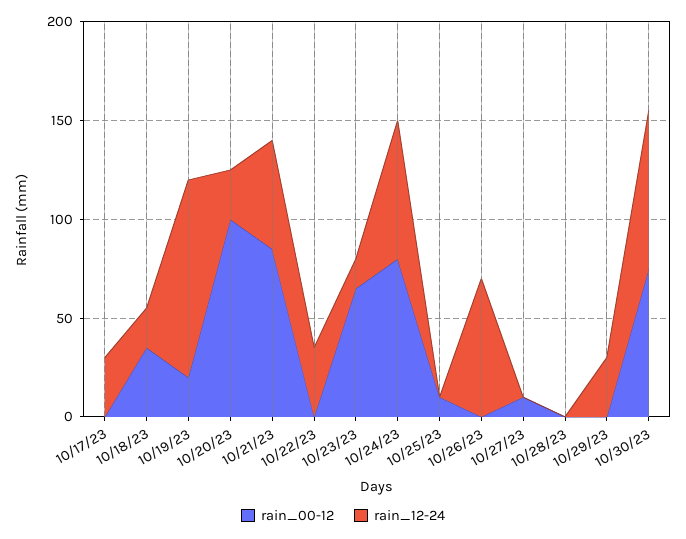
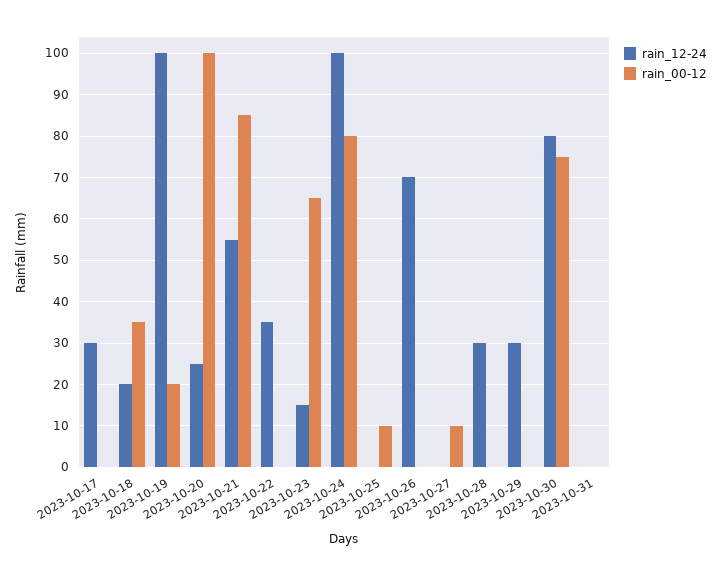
rain_12-24, 10/24/23: 70 -> 100
rain_12-24, 10/28/23: 0 -> 30
rain_12-24, 2023-10-31: none -> 0
rain_00-12, 2023-10-31: none -> 0

